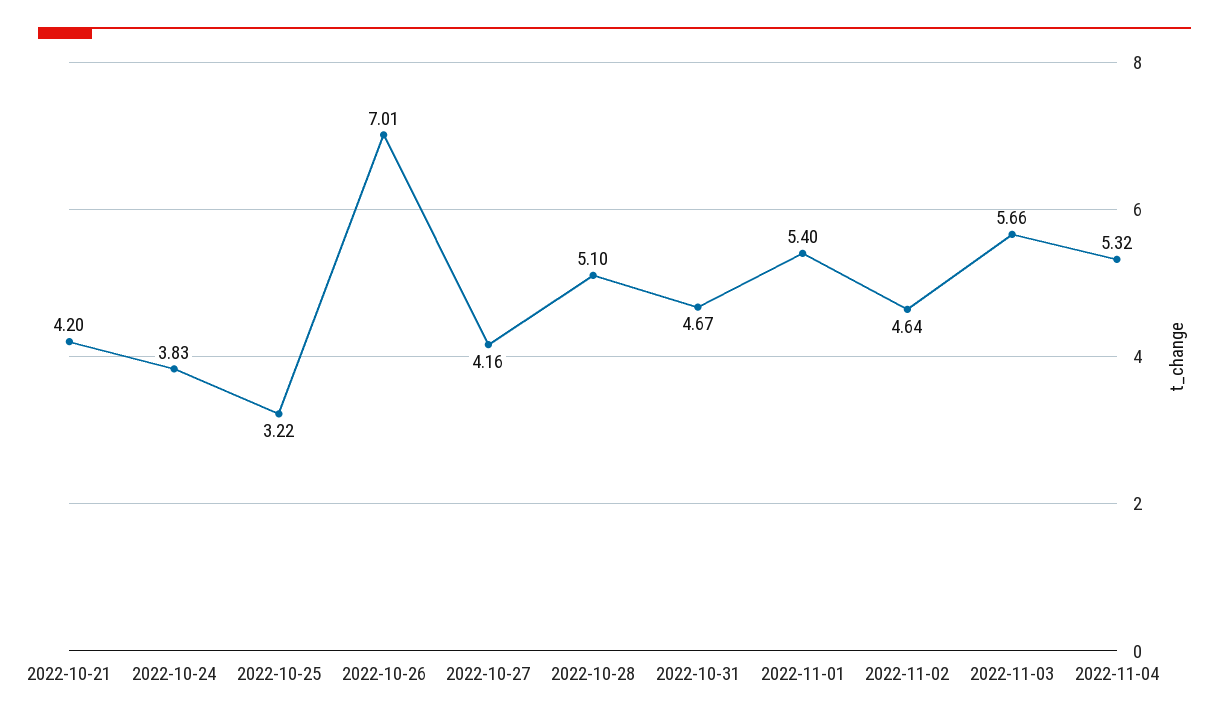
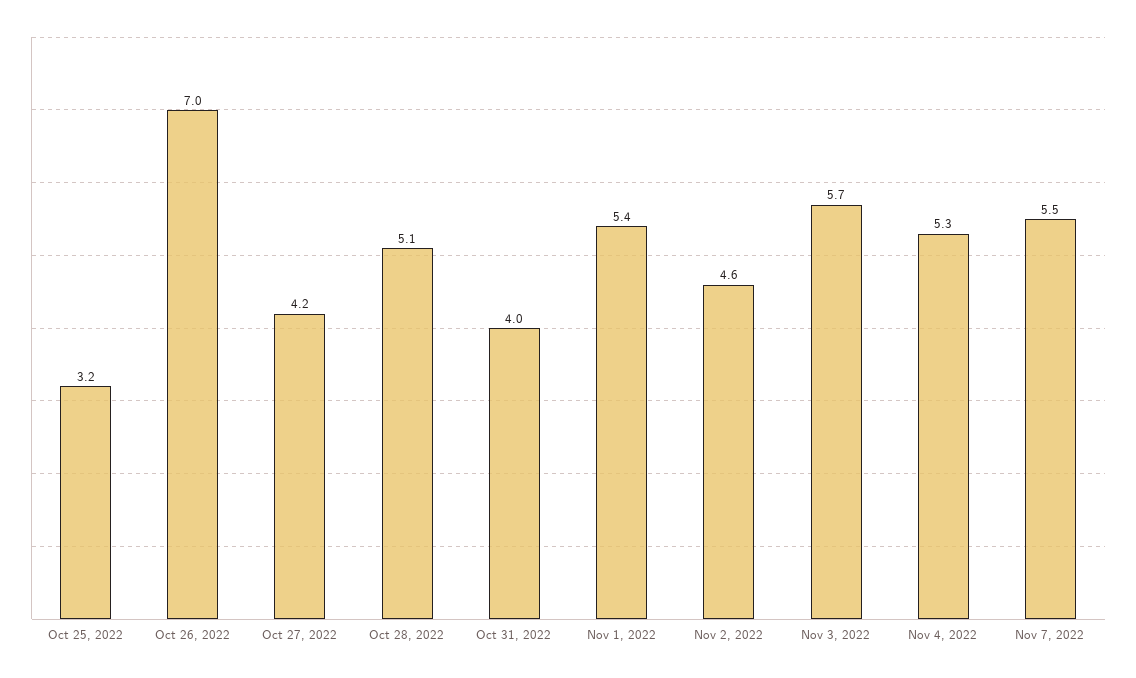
2022-10-21: 4.2 -> none
2022-10-24: 3.83 -> none
2022-10-31: 4.67 -> 4
Nov 7, 2022: none -> 5.5

